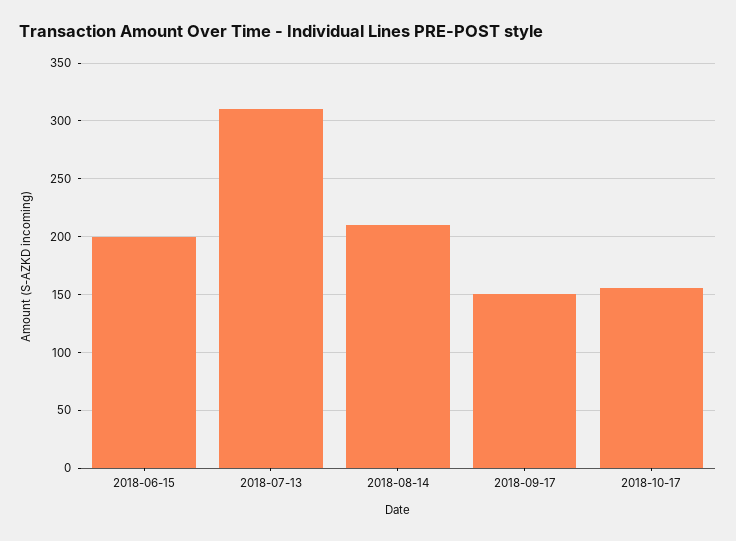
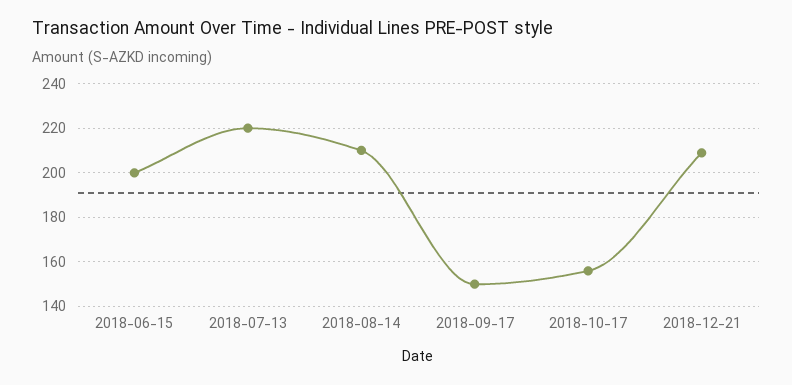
2018-07-13: 310 -> 220
2018-12-21: none -> 210

